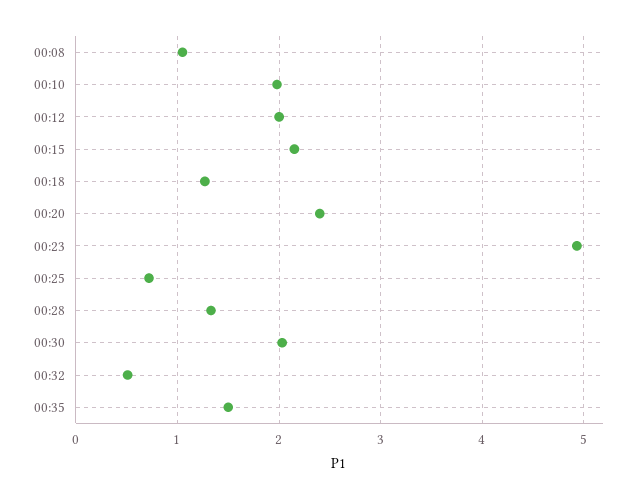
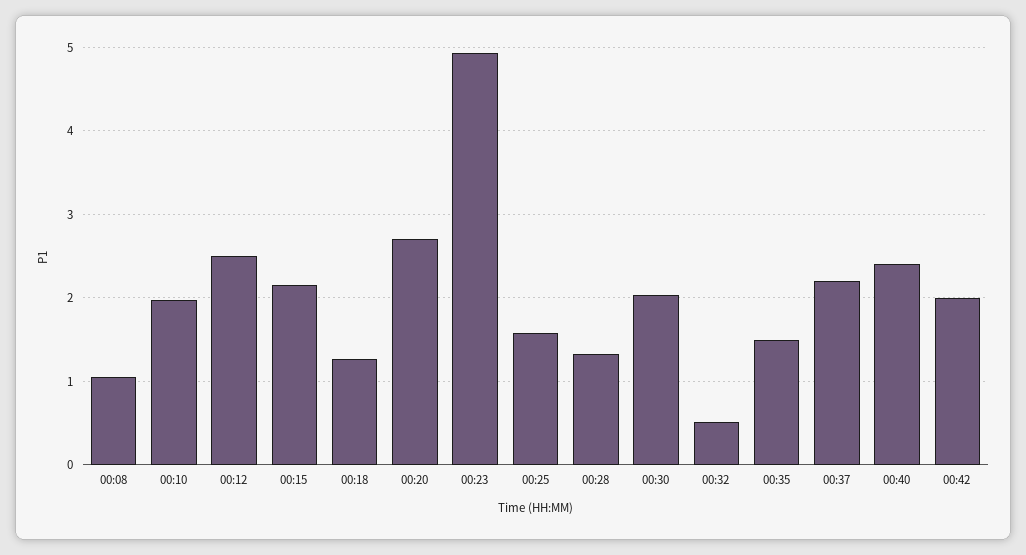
00:12: 2 -> 2.5
00:20: 2.4 -> 2.7
00:25: 0.7 -> 1.6
00:37: none -> 2.2
00:40: none -> 2.4
00:42: none -> 2

